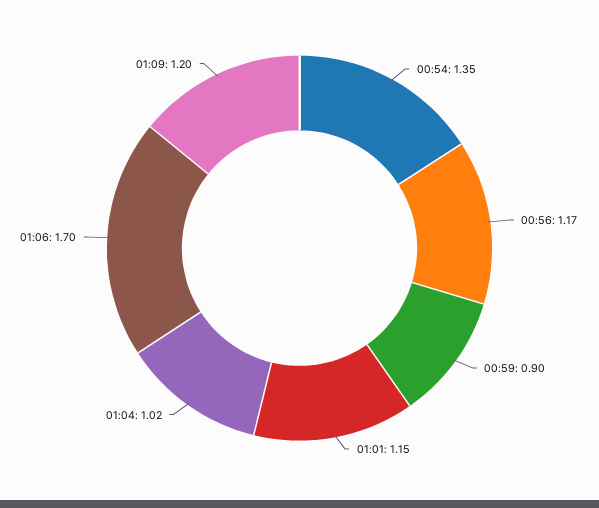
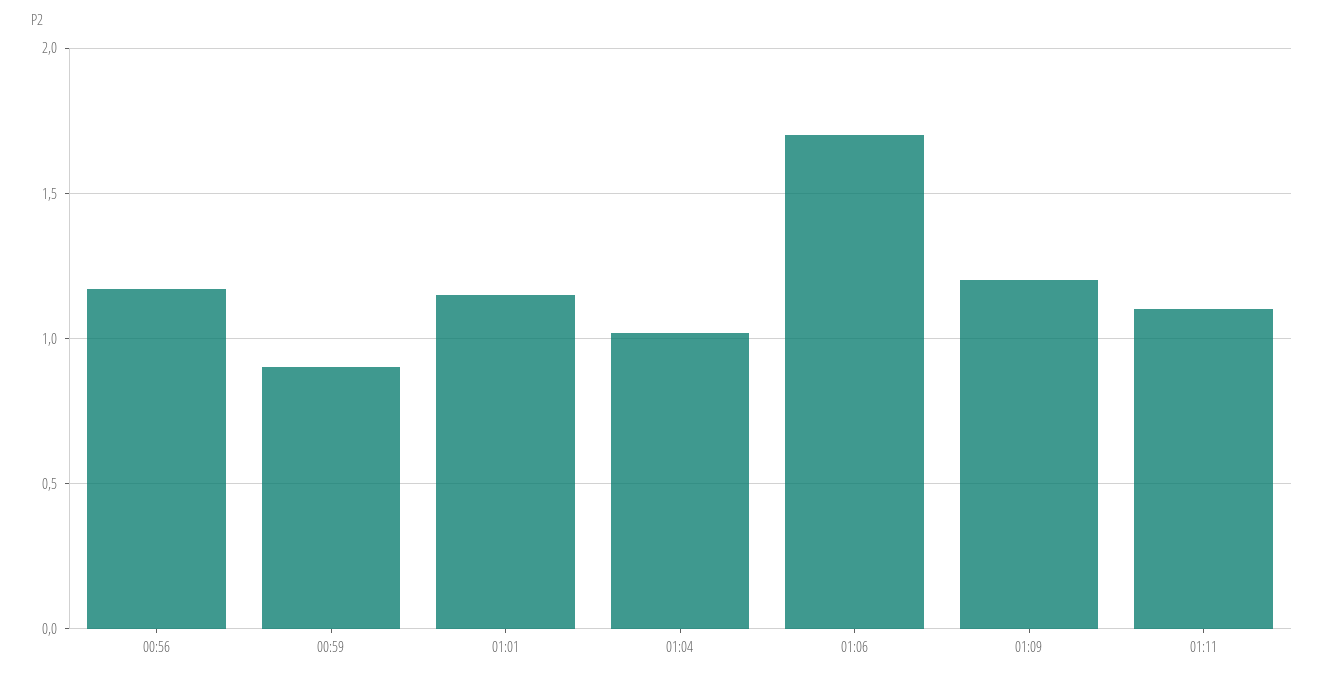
00:54: 1.35 -> none
01:11: none -> 1.1

